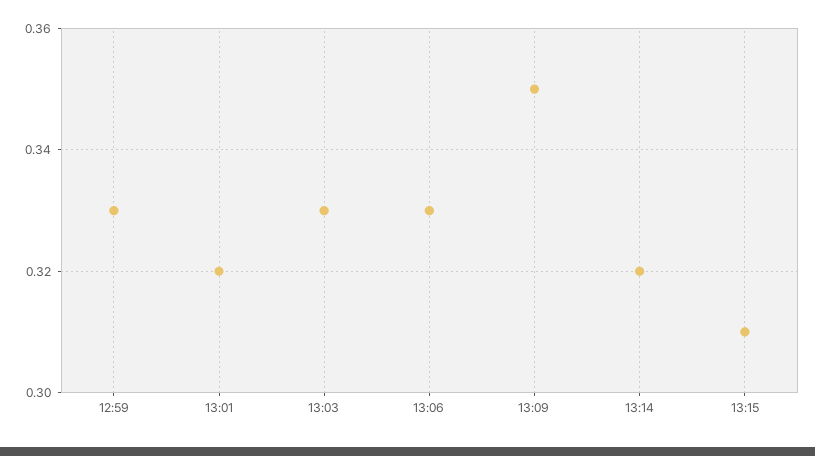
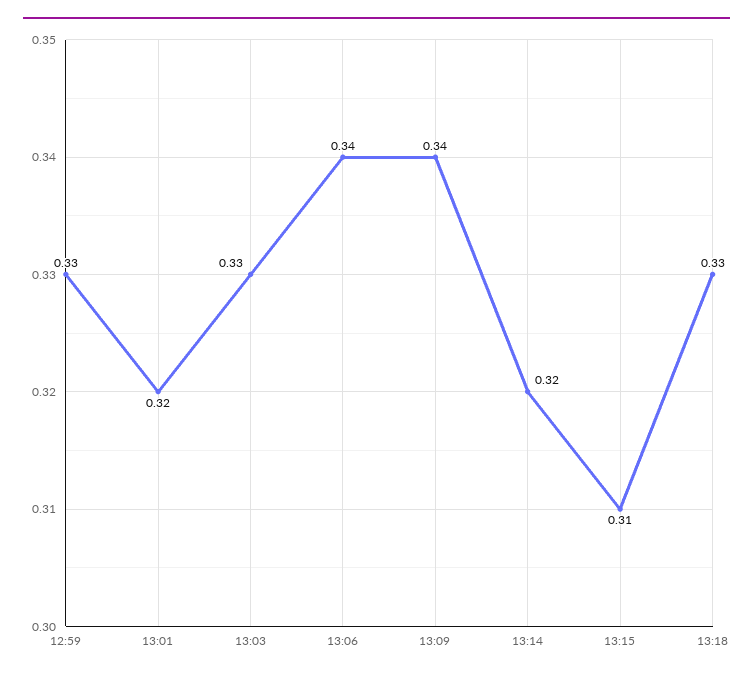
13:06: 0.33 -> 0.34
13:09: 0.35 -> 0.34
13:18: none -> 0.33

